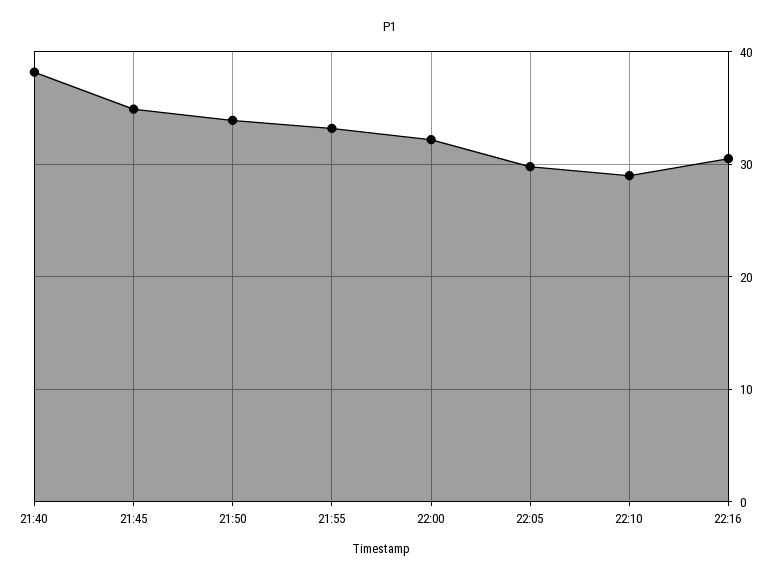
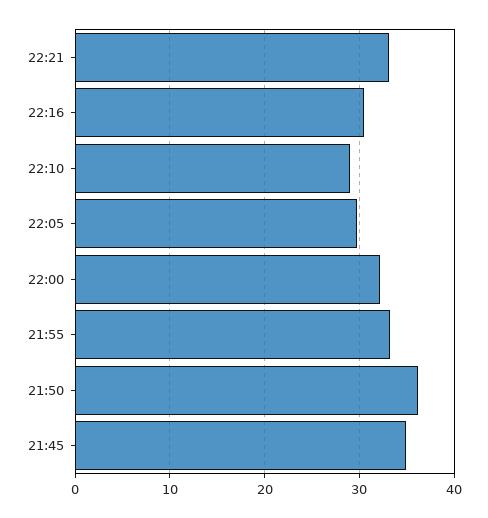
21:40: 38 -> none
21:50: 34 -> 36
22:21: none -> 33

